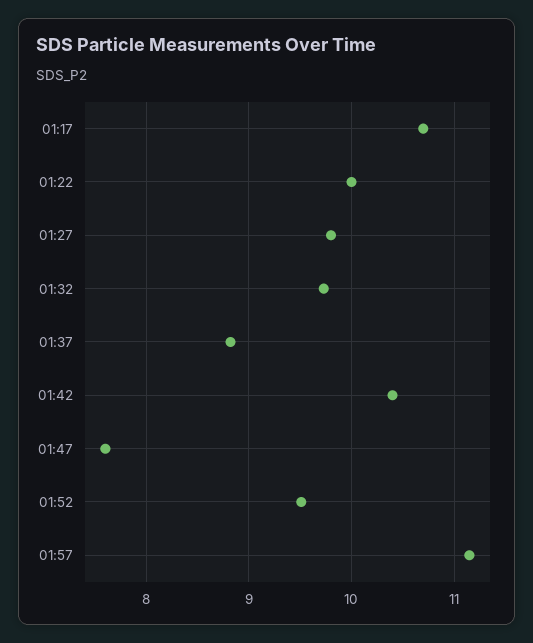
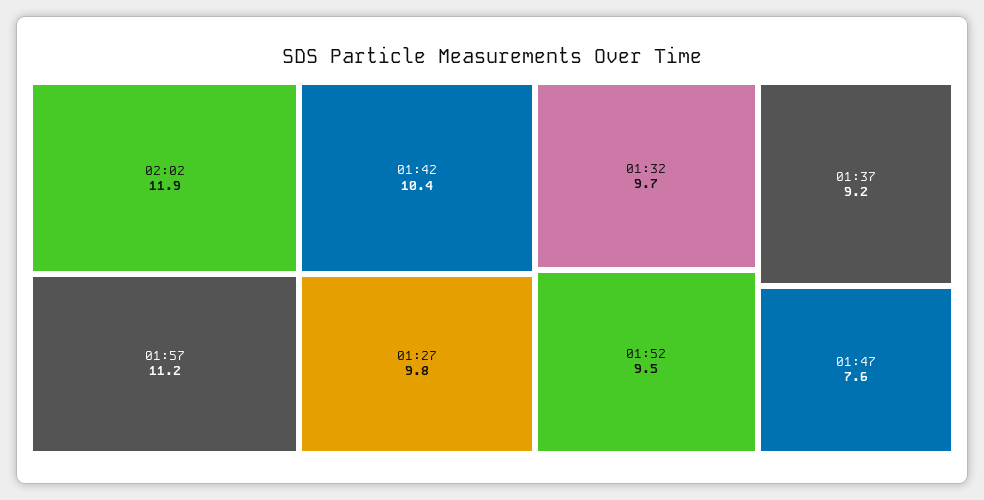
01:17: 10.7 -> none
01:22: 10 -> none
01:37: 8.8 -> 9.2
02:02: none -> 11.9

